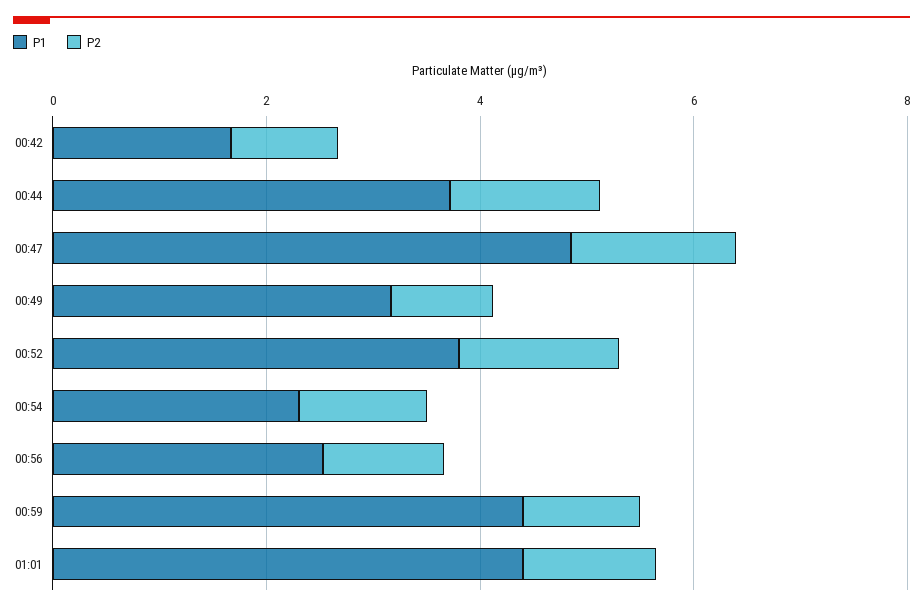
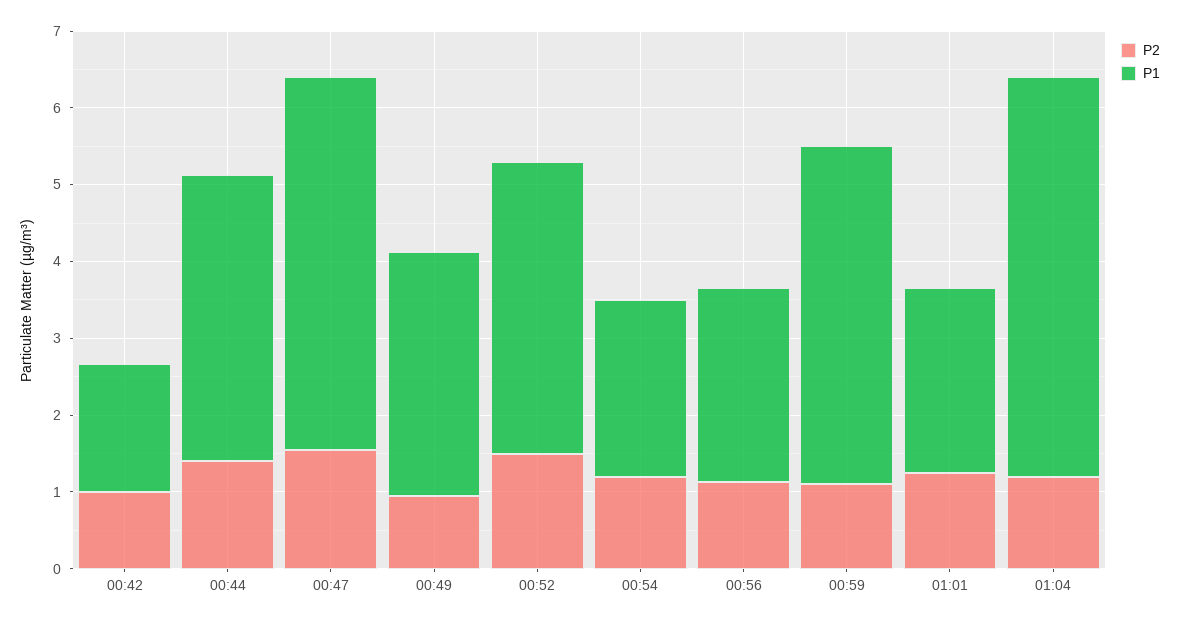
P1, 01:01: 4.5 -> 2.4
P2, 01:04: none -> 1.2
P1, 01:04: none -> 5.2

